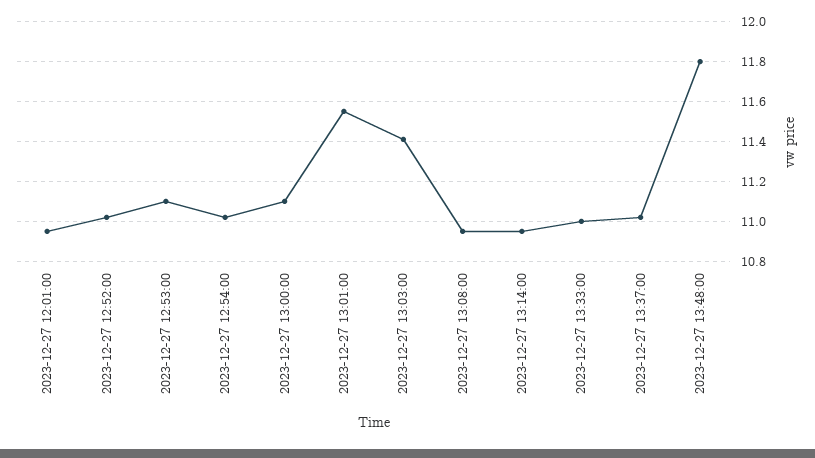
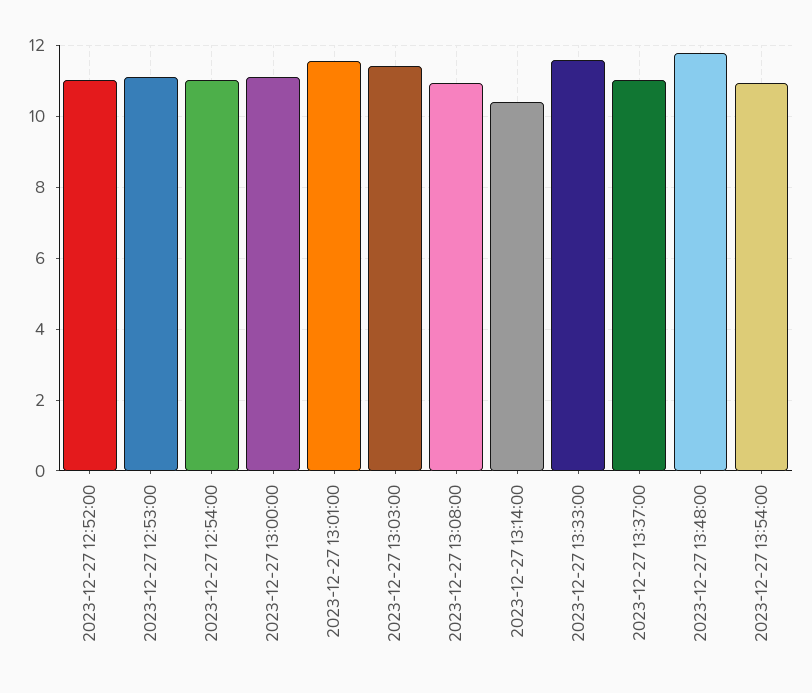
2023-12-27 12:01:00: 10.95 -> none
2023-12-27 13:14:00: 10.95 -> 10.4
2023-12-27 13:33:00: 11 -> 11.6
2023-12-27 13:54:00: none -> 11

